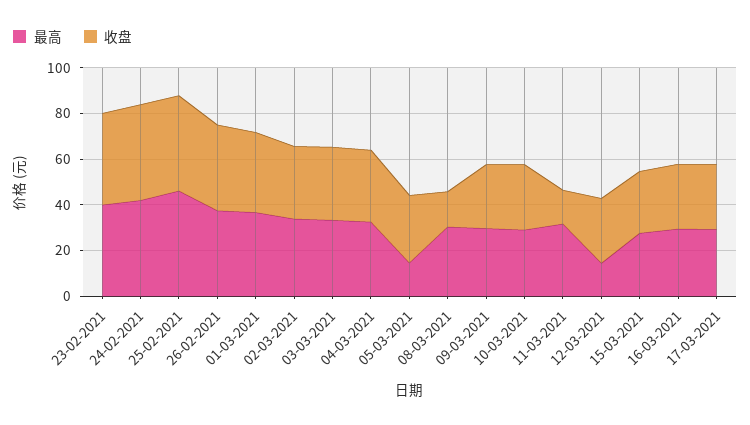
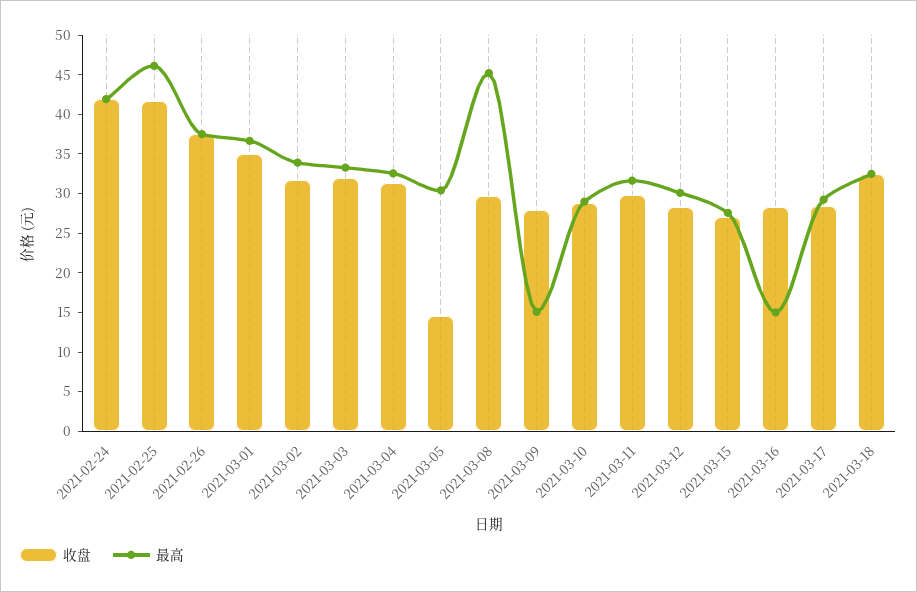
最高, 23-02-2021: 40 -> none
收盘, 23-02-2021: 40 -> none
最高, 05-03-2021: 15 -> 30
收盘, 05-03-2021: 30 -> 15
最高, 08-03-2021: 30 -> 45
收盘, 08-03-2021: 15 -> 30
最高, 09-03-2021: 30 -> 15
收盘, 11-03-2021: 15 -> 30
最高, 12-03-2021: 15 -> 30
最高, 16-03-2021: 30 -> 15
收盘, 2021-03-18: none -> 32.5
最高, 2021-03-18: none -> 32.5

